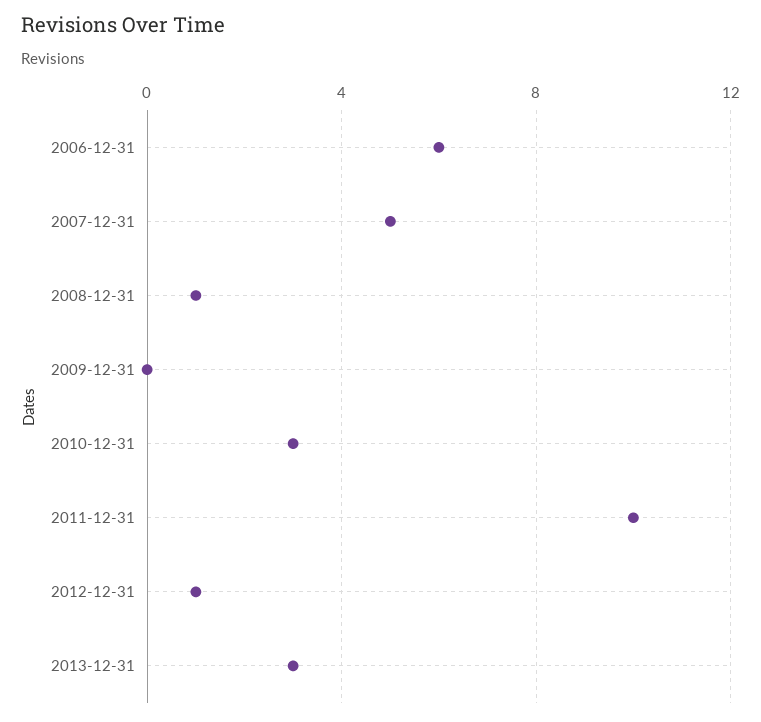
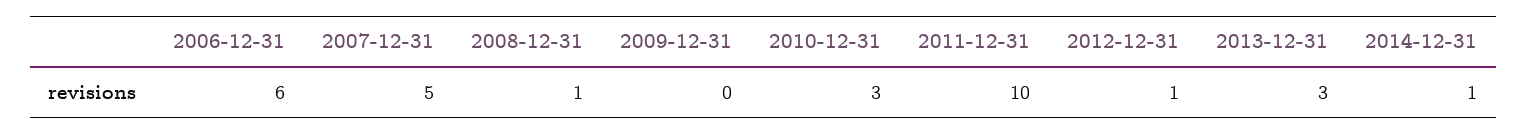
2014-12-31: none -> 1

